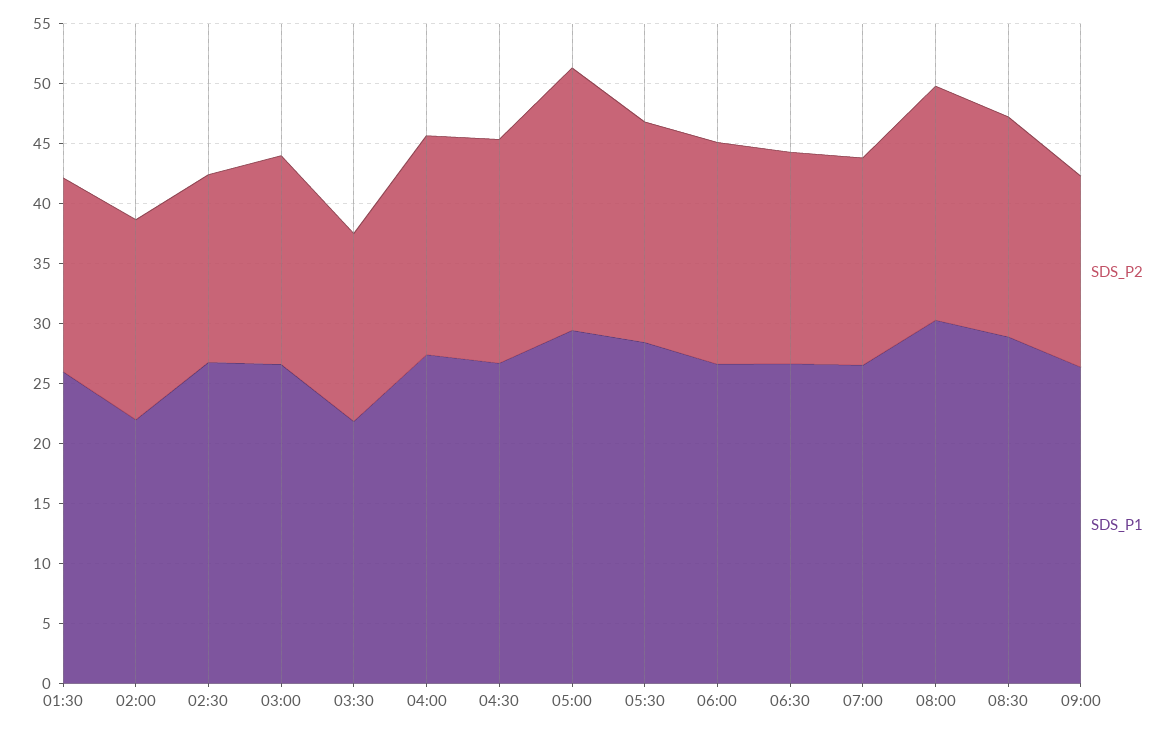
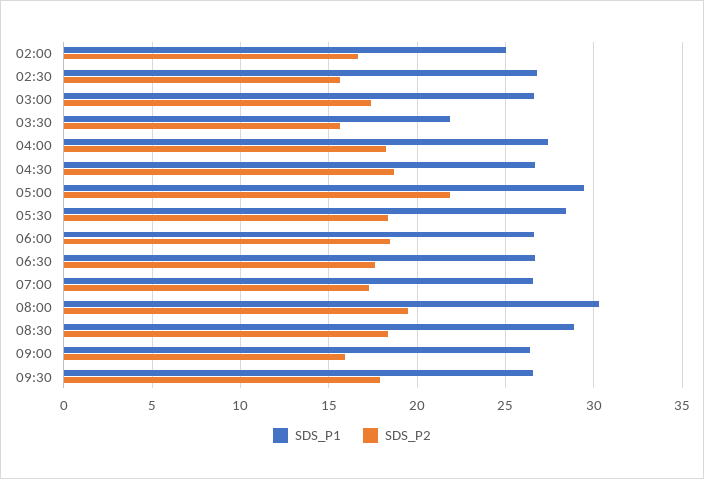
SDS_P2, 01:30: 16 -> none
SDS_P1, 01:30: 26 -> none
SDS_P1, 02:00: 22 -> 25
SDS_P1, 09:30: none -> 26.5
SDS_P2, 09:30: none -> 18

